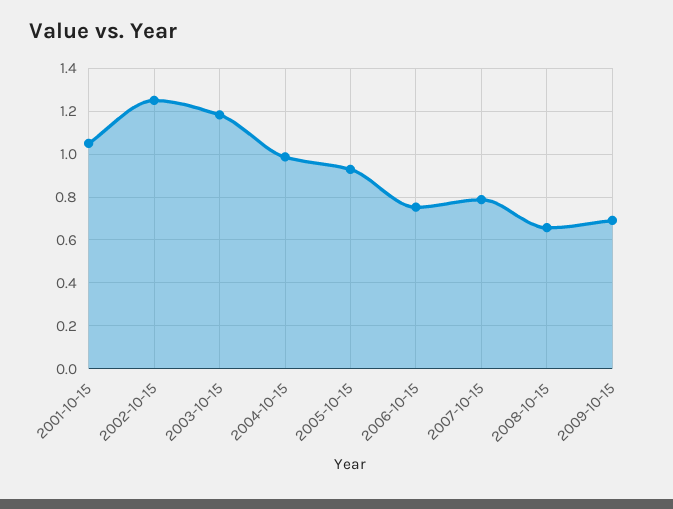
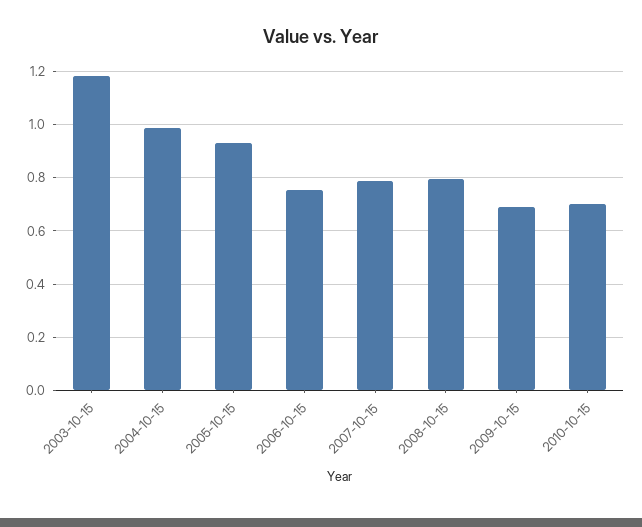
2001-10-15: 1.05 -> none
2002-10-15: 1.25 -> none
2008-10-15: 0.65 -> 0.8
2010-10-15: none -> 0.7

